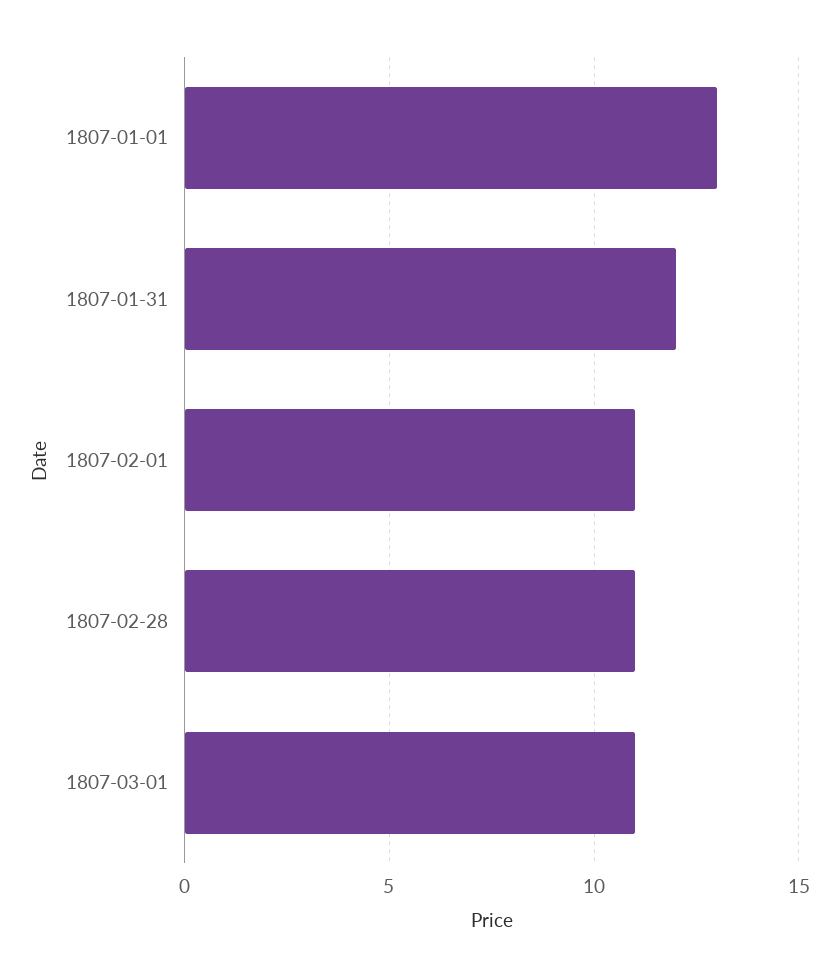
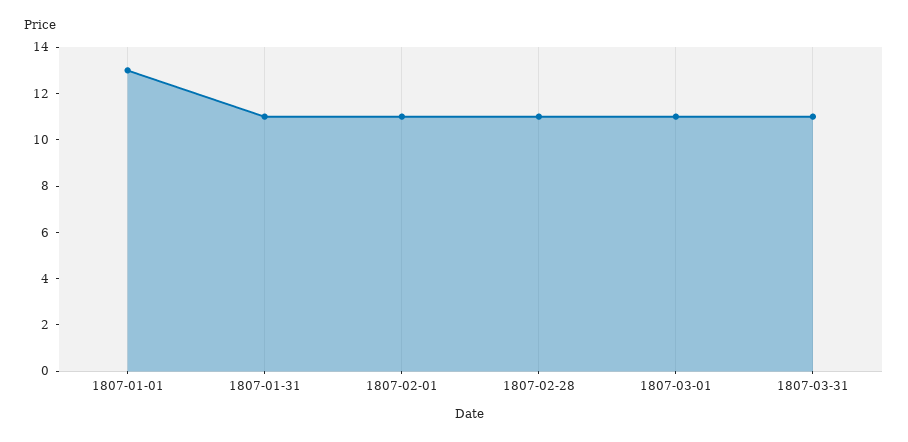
1807-01-31: 12 -> 11
1807-03-31: none -> 11

